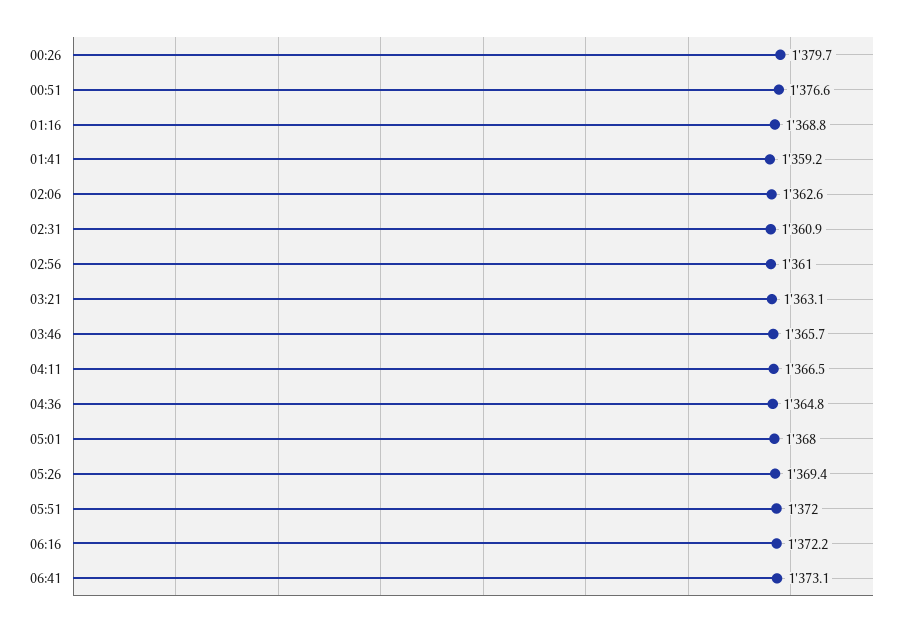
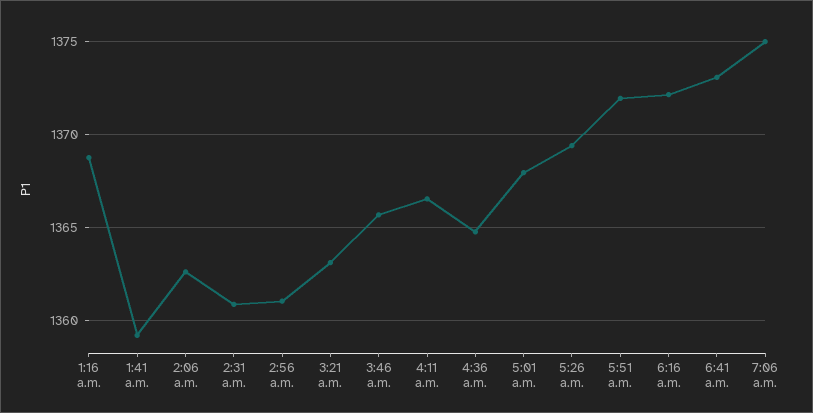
00:26: 1379.7 -> none
00:51: 1376.6 -> none
7:06 a.m.: none -> 1375

